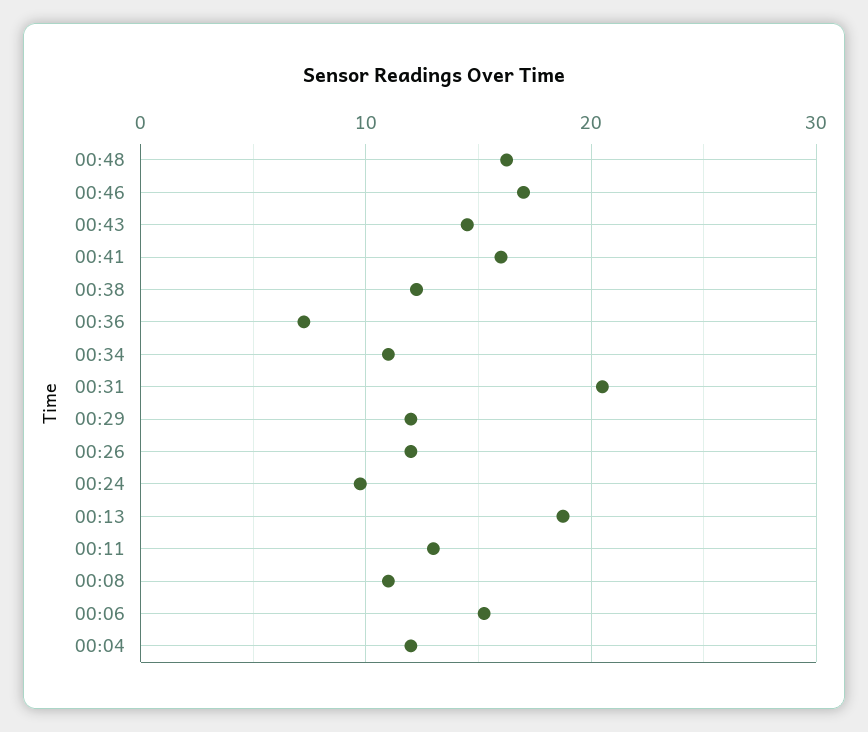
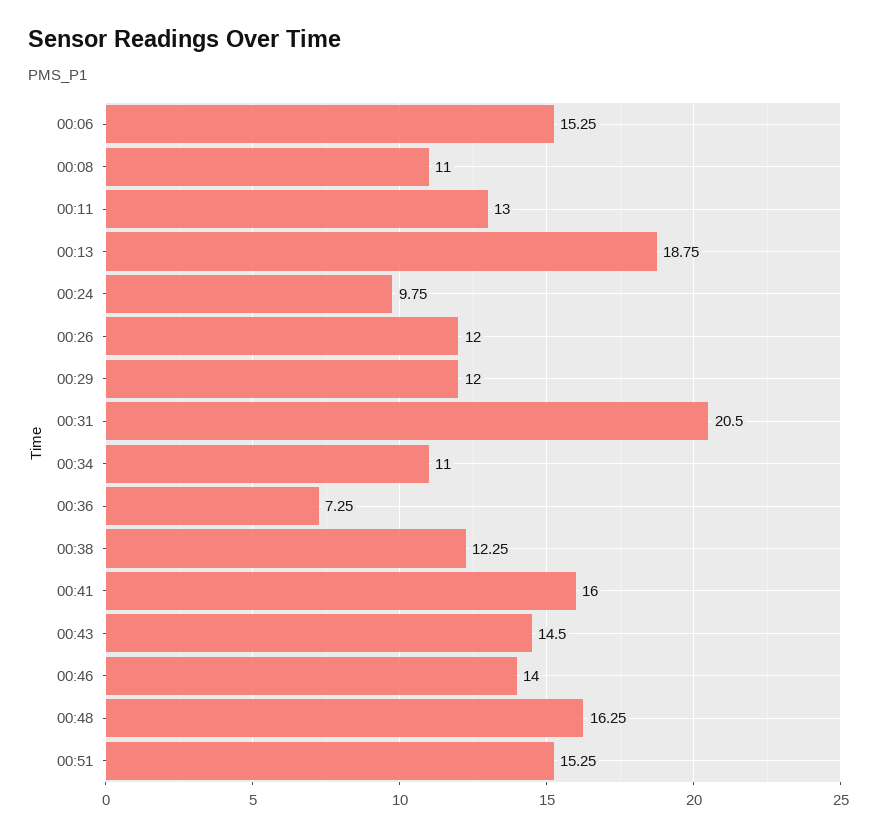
00:46: 17 -> 14
00:04: 12 -> none
00:51: none -> 15.25

